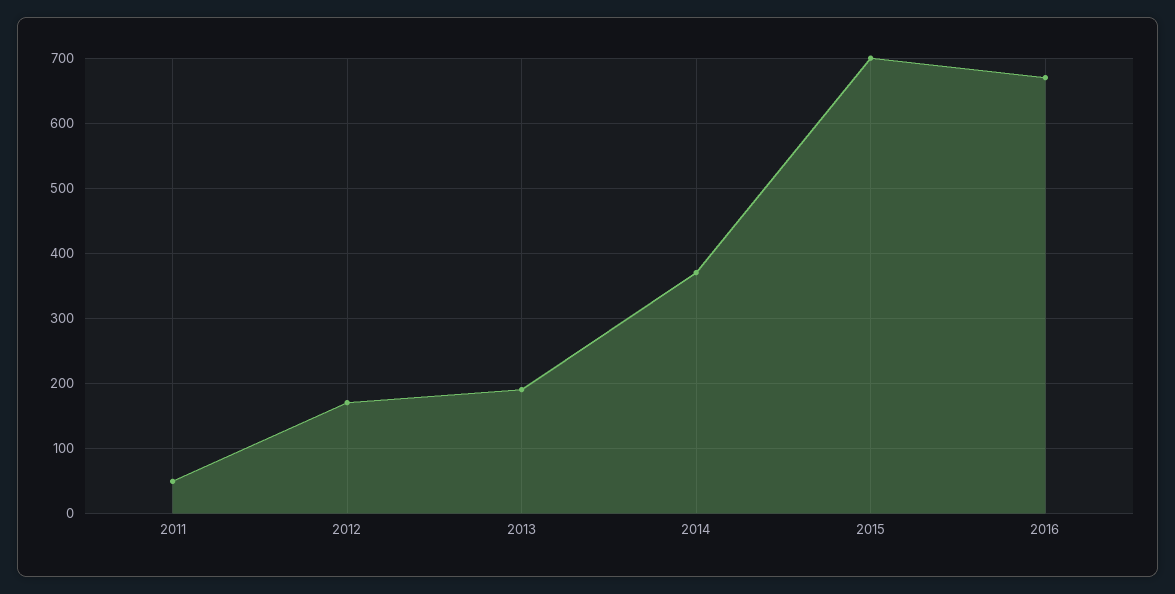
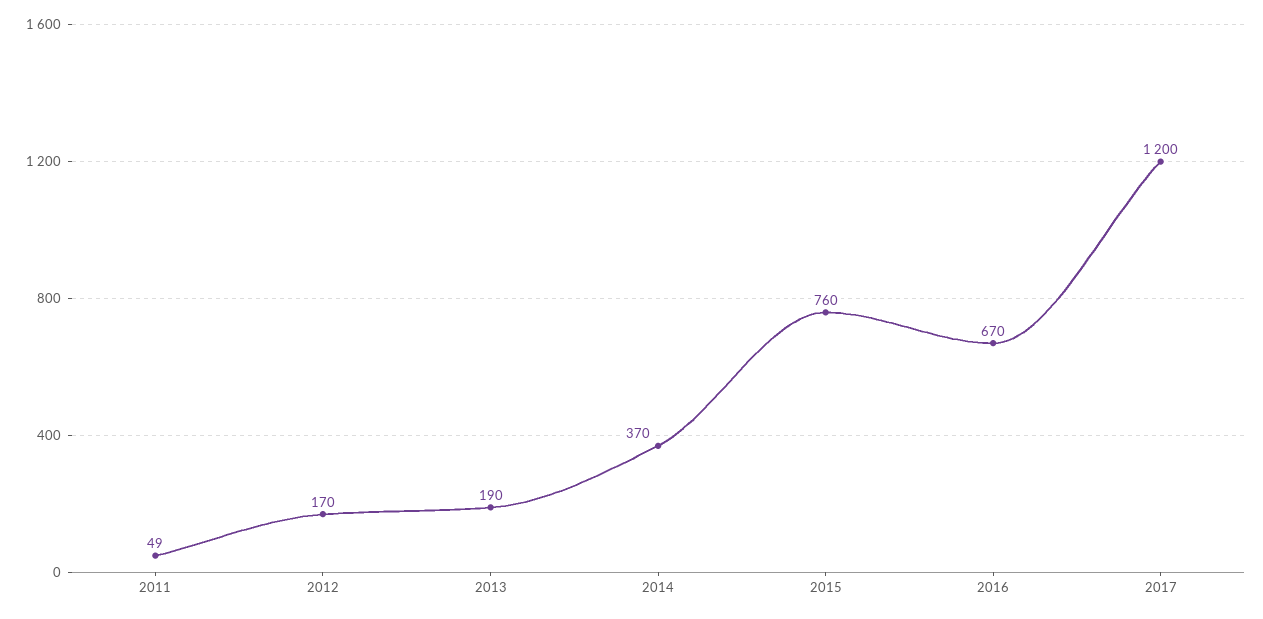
2015: 700 -> 760
2017: none -> 1200

